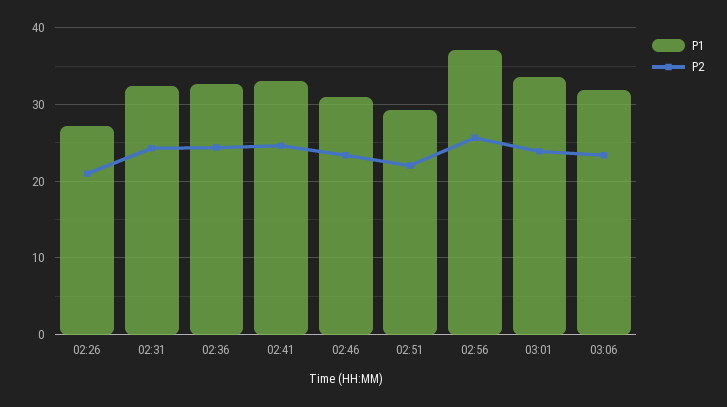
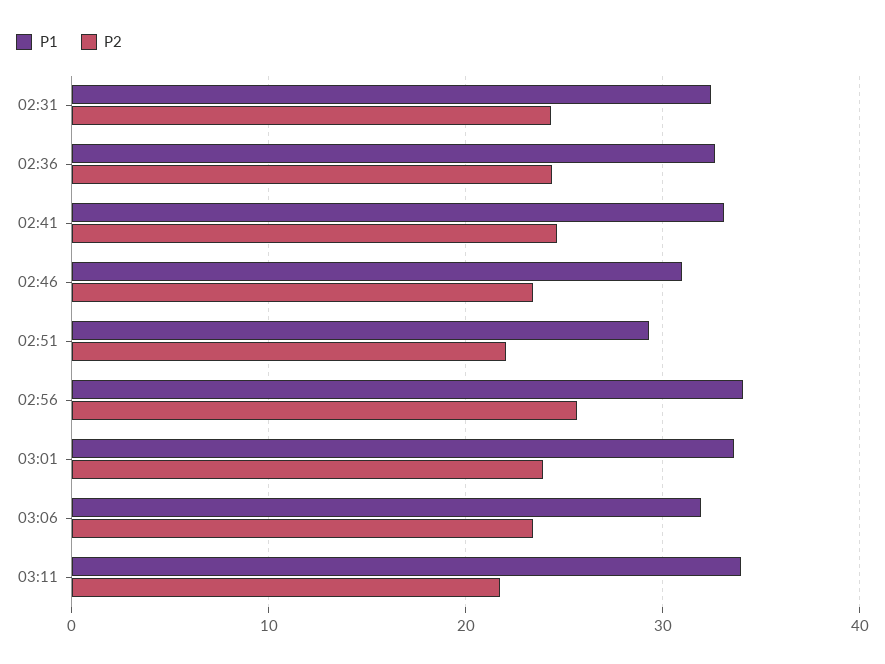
P1, 02:26: 27 -> none
P2, 02:26: 21 -> none
P1, 02:56: 37 -> 34
P1, 03:11: none -> 34
P2, 03:11: none -> 22

